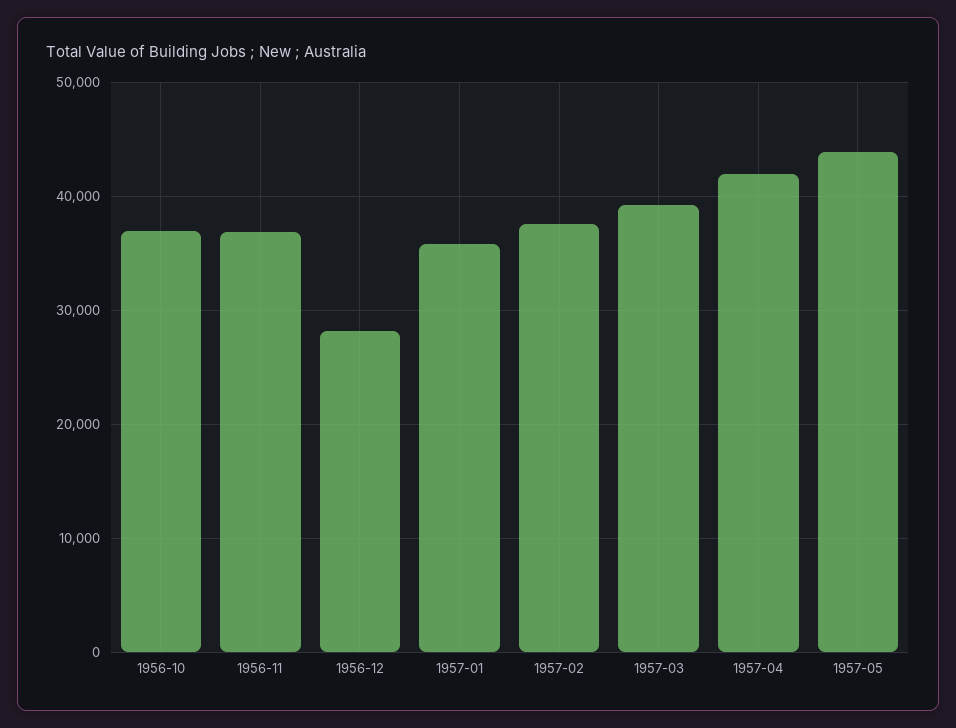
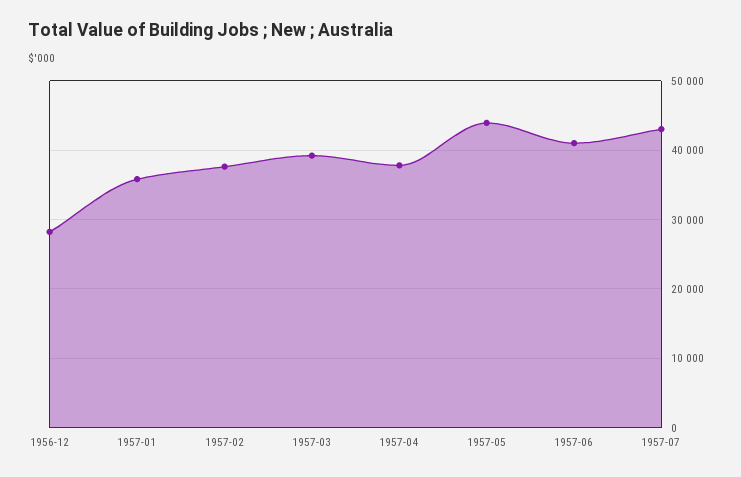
1956-10: 37000 -> none
1956-11: 37000 -> none
1957-04: 42000 -> 38000
1957-06: none -> 41000
1957-07: none -> 43000

